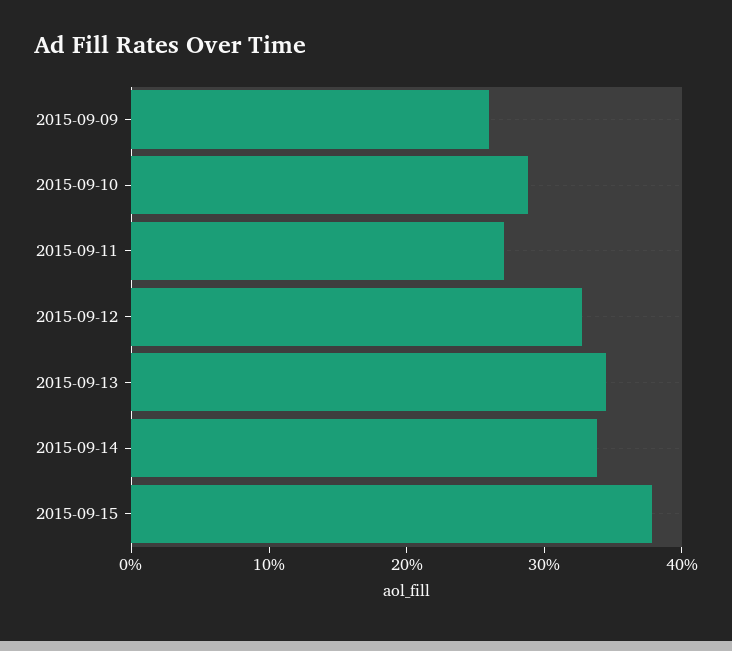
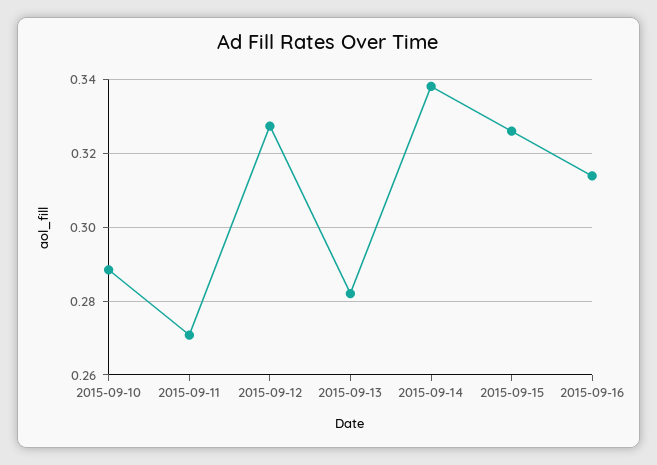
2015-09-09: 0.26 -> none
2015-09-13: 0.34 -> 0.282
2015-09-15: 0.38 -> 0.326
2015-09-16: none -> 0.314

